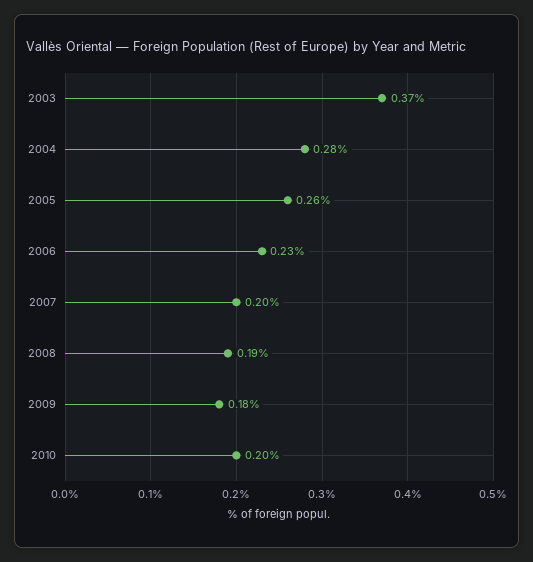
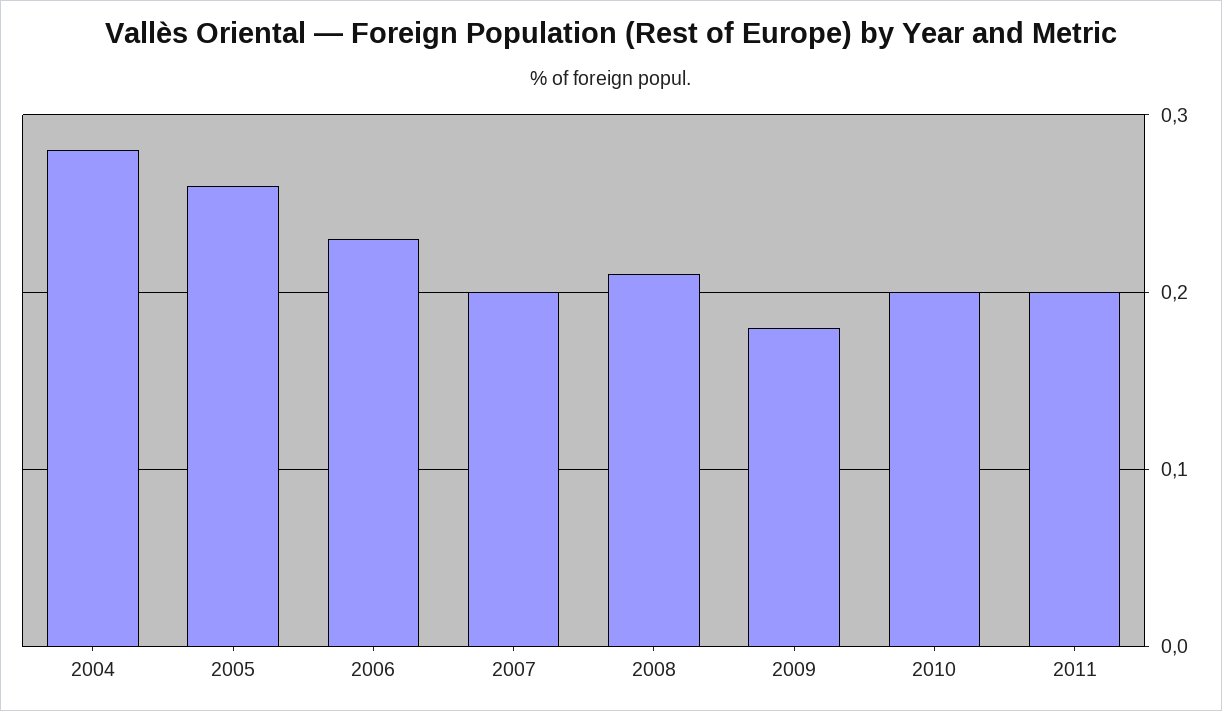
2003: 0.37 -> none
2008: 0.19 -> 0.21
2011: none -> 0.2

